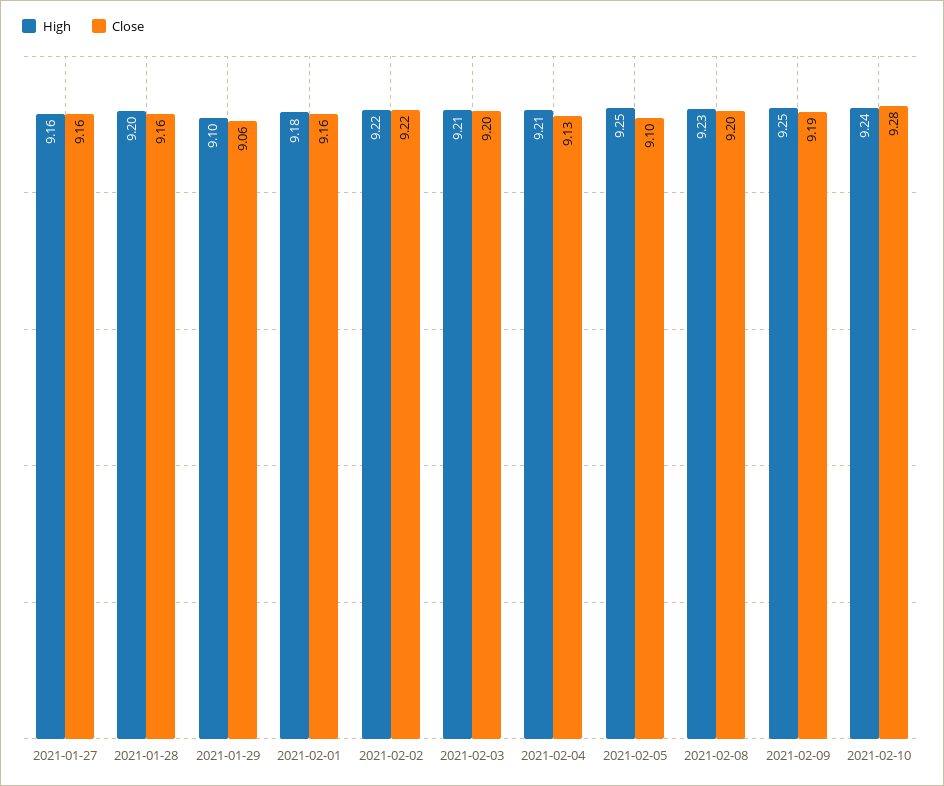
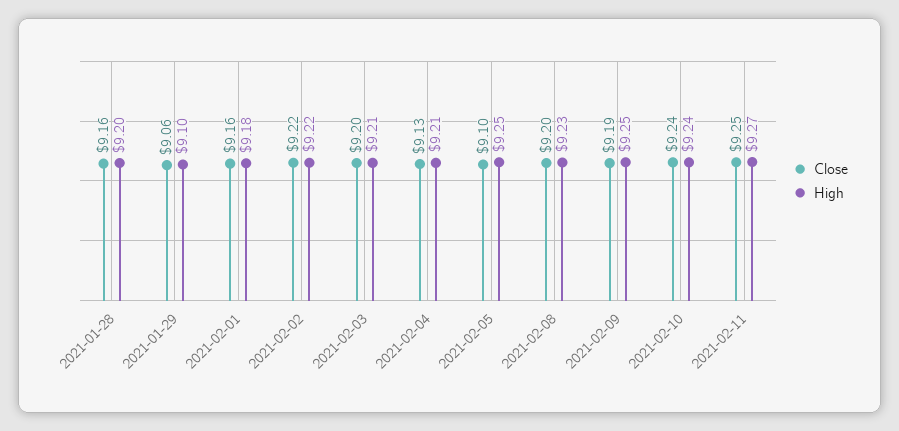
High, 2021-01-27: 9.16 -> none
Close, 2021-01-27: 9.16 -> none
Close, 2021-02-10: 9.28 -> 9.24
Close, 2021-02-11: none -> 9.25
High, 2021-02-11: none -> 9.27

